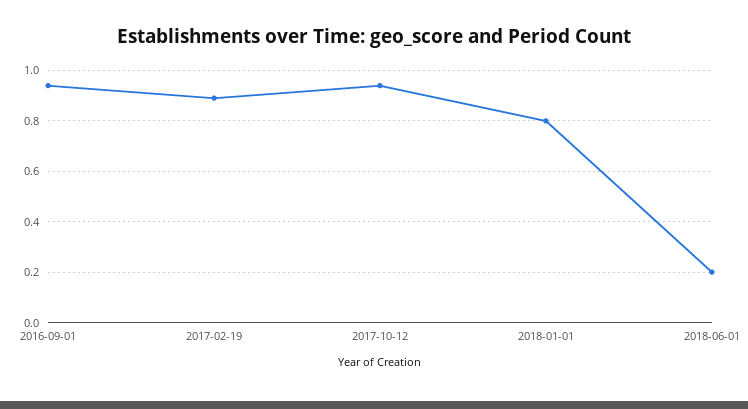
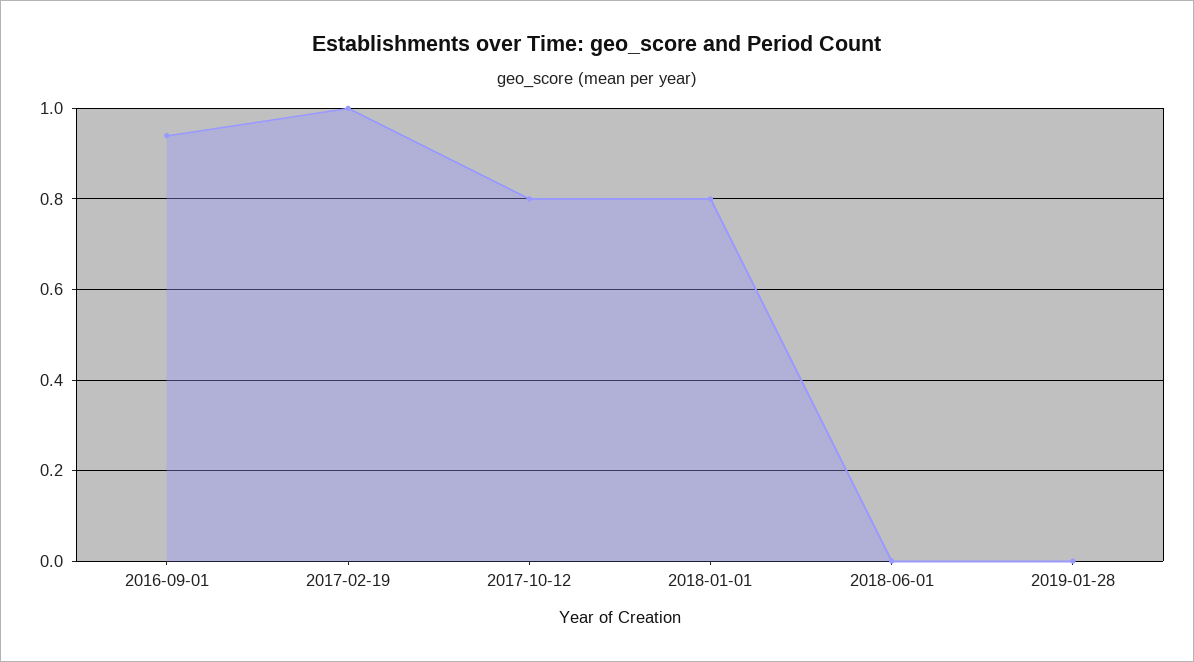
2017-02-19: 0.9 -> 1
2017-10-12: 0.95 -> 0.8
2018-06-01: 0.2 -> 0
2019-01-28: none -> 0

